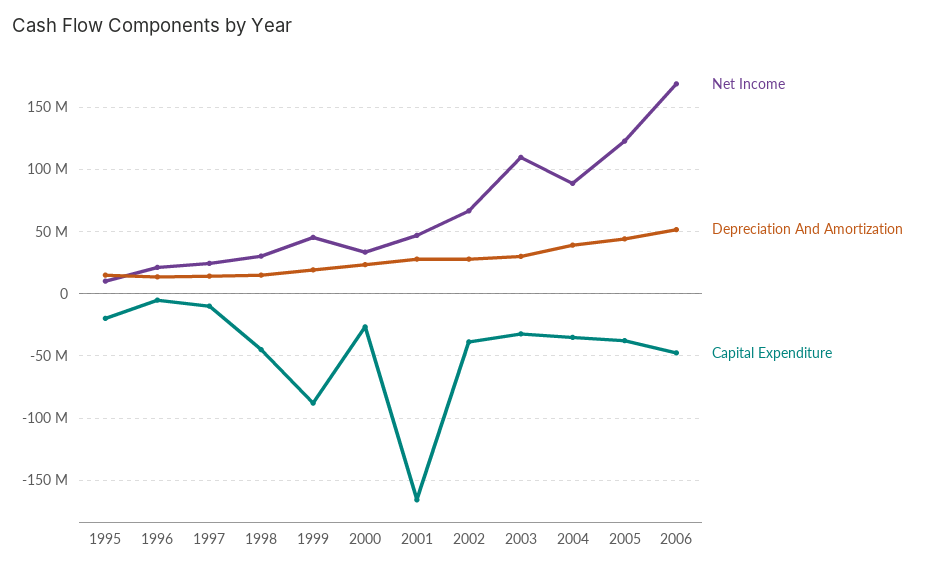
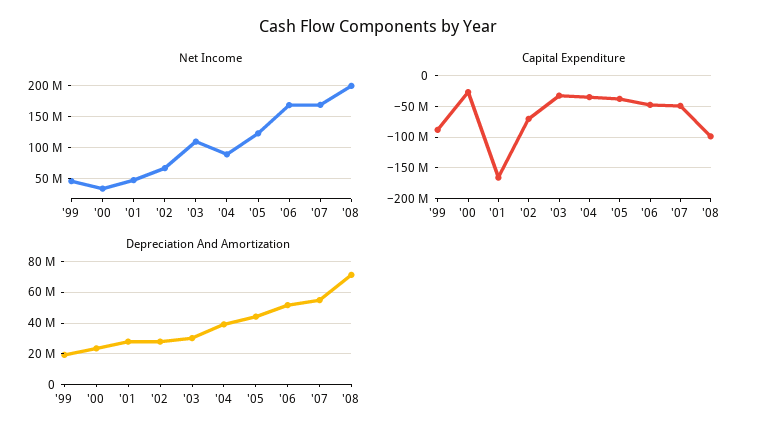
Net Income, 1995: 10000000 -> none
Depreciation And Amortization, 1995: 15000000 -> none
Capital Expenditure, 1995: -20000000 -> none
Net Income, 1996: 20000000 -> none
Depreciation And Amortization, 1996: 15000000 -> none
Capital Expenditure, 1996: -5000000 -> none
Net Income, 1997: 25000000 -> none
Depreciation And Amortization, 1997: 15000000 -> none
Capital Expenditure, 1997: -10000000 -> none
Net Income, 1998: 30000000 -> none
Depreciation And Amortization, 1998: 15000000 -> none
Capital Expenditure, 1998: -45000000 -> none
Capital Expenditure, 2002: -40000000 -> -70000000
Net Income, '07: none -> 170000000
Net Income, '08: none -> 200000000
Capital Expenditure, '07: none -> -50000000
Capital Expenditure, '08: none -> -100000000
Depreciation And Amortization, '07: none -> 55000000
Depreciation And Amortization, '08: none -> 70000000

